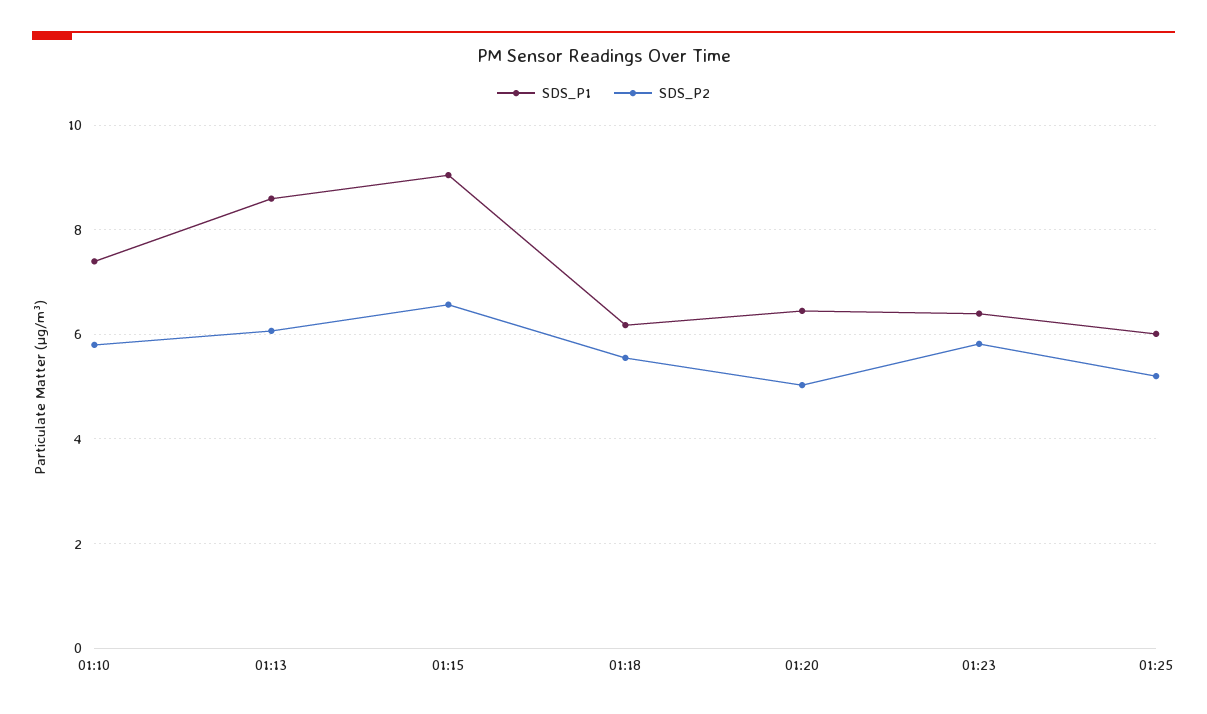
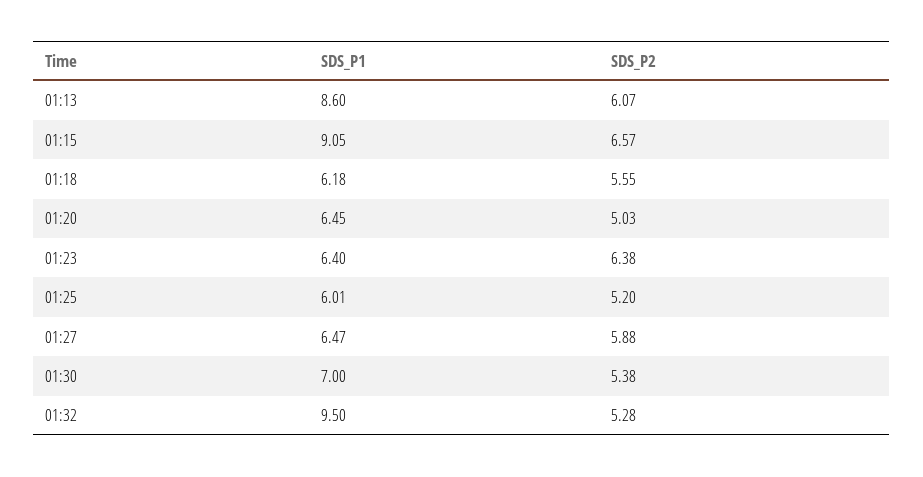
SDS_P1, 01:10: 7.4 -> none
SDS_P2, 01:10: 5.8 -> none
SDS_P2, 01:23: 5.8 -> 6.38
SDS_P1, 01:27: none -> 6.47
SDS_P2, 01:27: none -> 5.88
SDS_P1, 01:30: none -> 7
SDS_P2, 01:30: none -> 5.38
SDS_P1, 01:32: none -> 9.5
SDS_P2, 01:32: none -> 5.28

